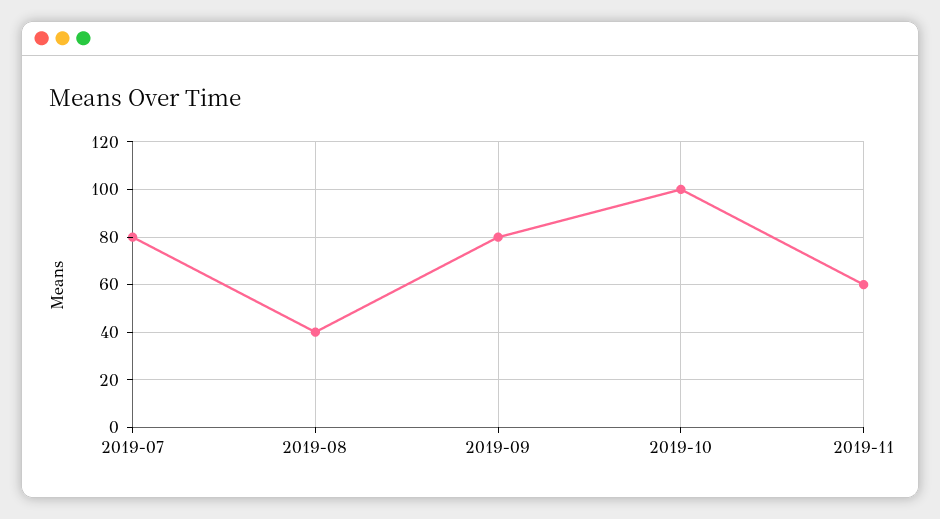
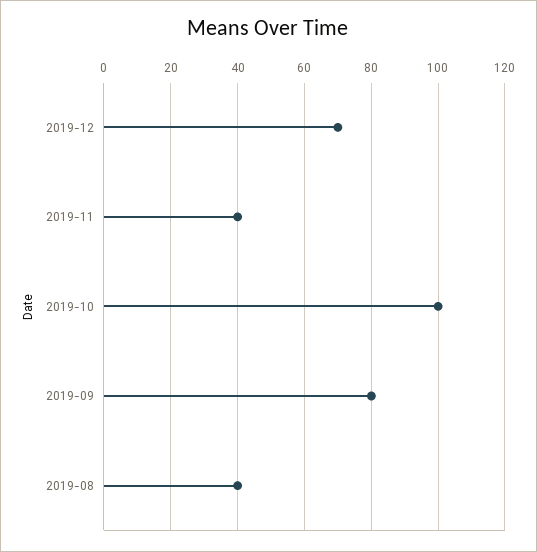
2019-07: 80 -> none
2019-11: 60 -> 40
2019-12: none -> 70

